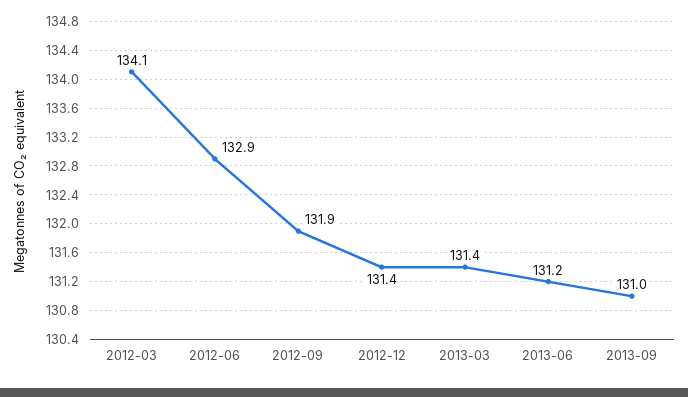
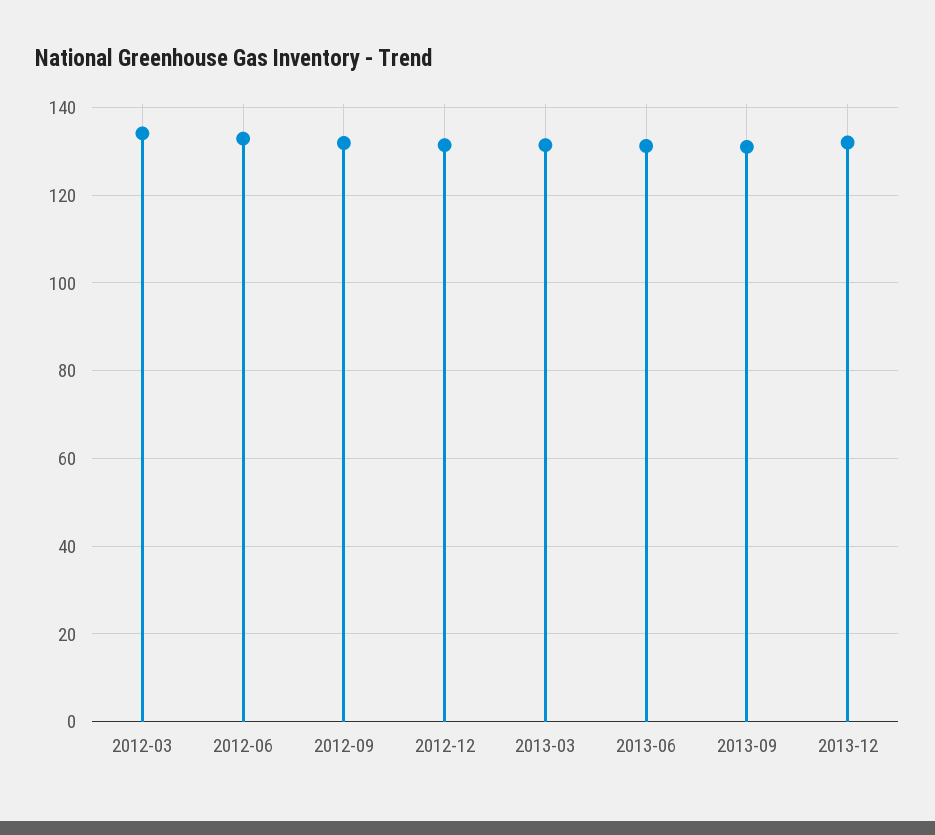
2013-12: none -> 132

